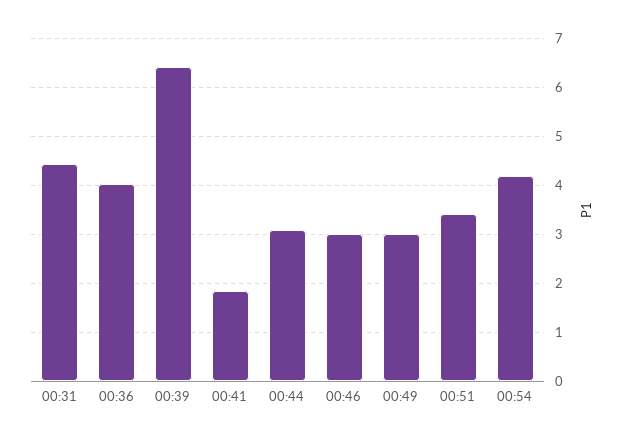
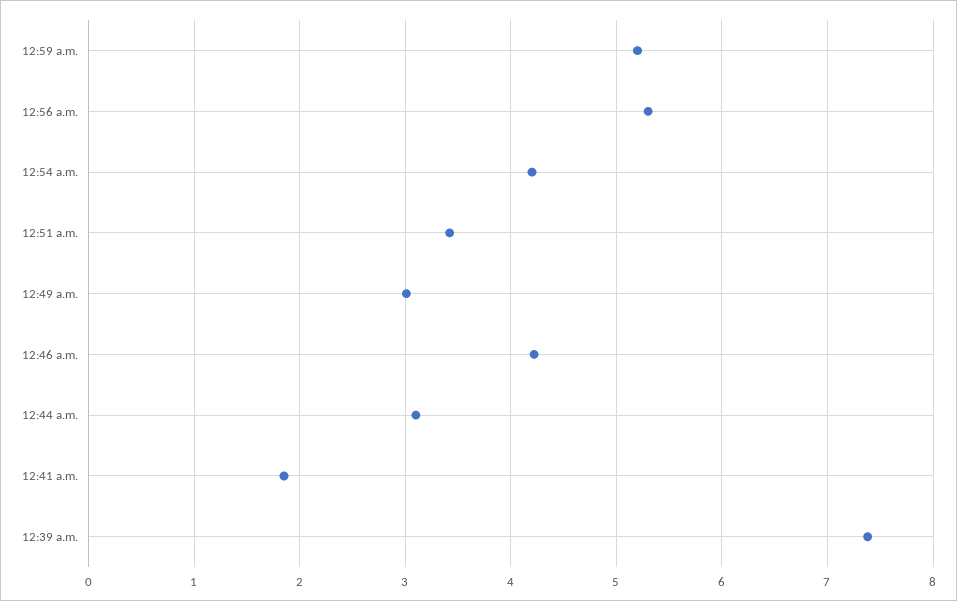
00:31: 4.4 -> none
00:36: 4 -> none
00:39: 6.4 -> 7.4
00:46: 3 -> 4.2
12:59 a.m.: none -> 5.2
12:56 a.m.: none -> 5.3

